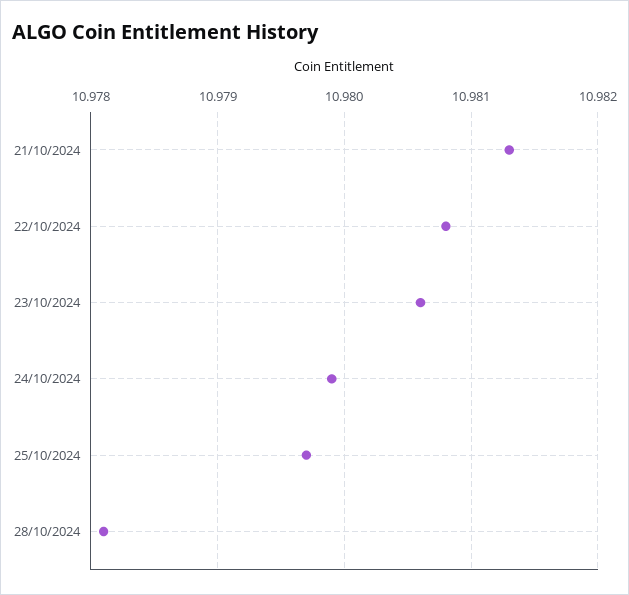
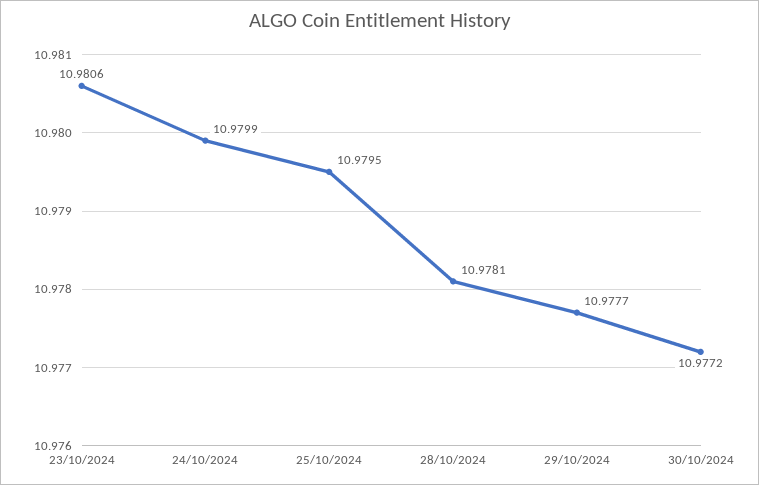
21/10/2024: 10.9813 -> none
22/10/2024: 10.9808 -> none
25/10/2024: 10.9797 -> 10.9795
29/10/2024: none -> 10.9777
30/10/2024: none -> 10.9772

